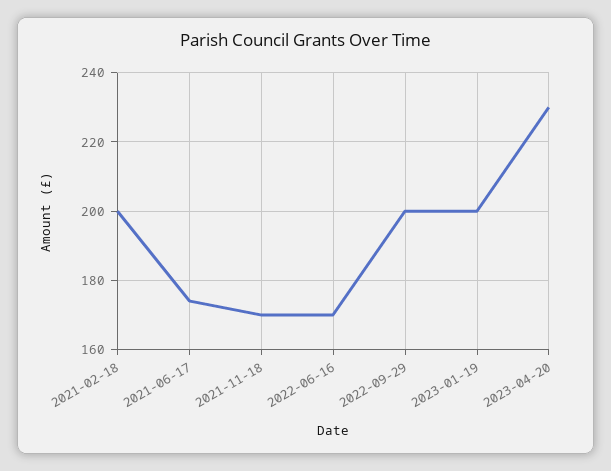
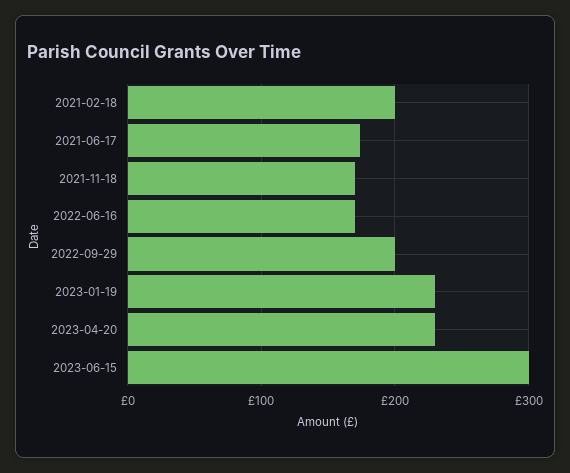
2023-01-19: 200 -> 230
2023-06-15: none -> 300

